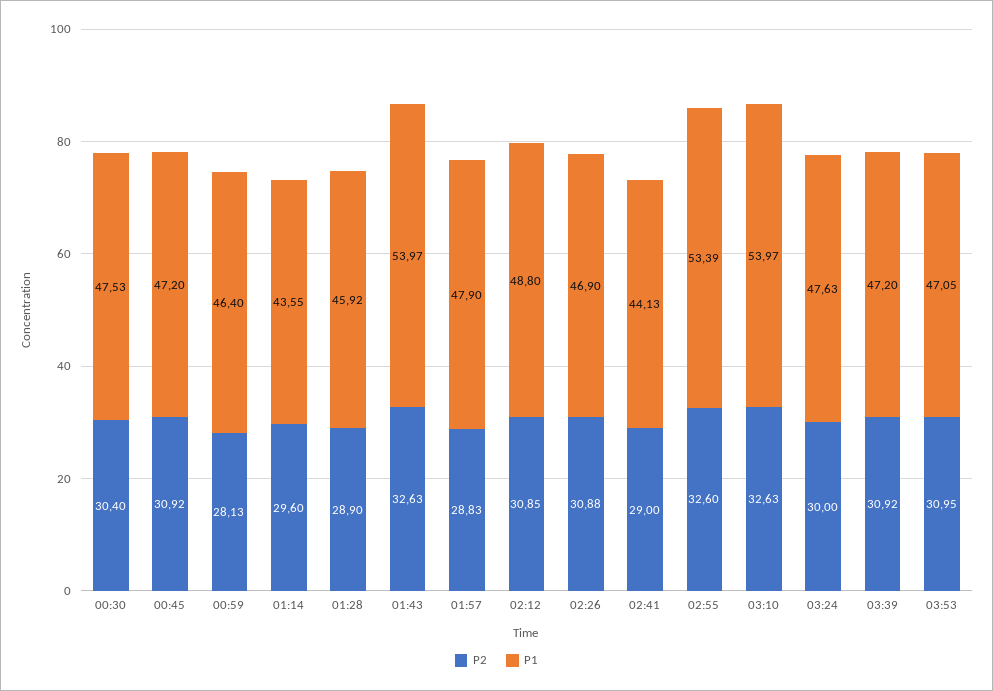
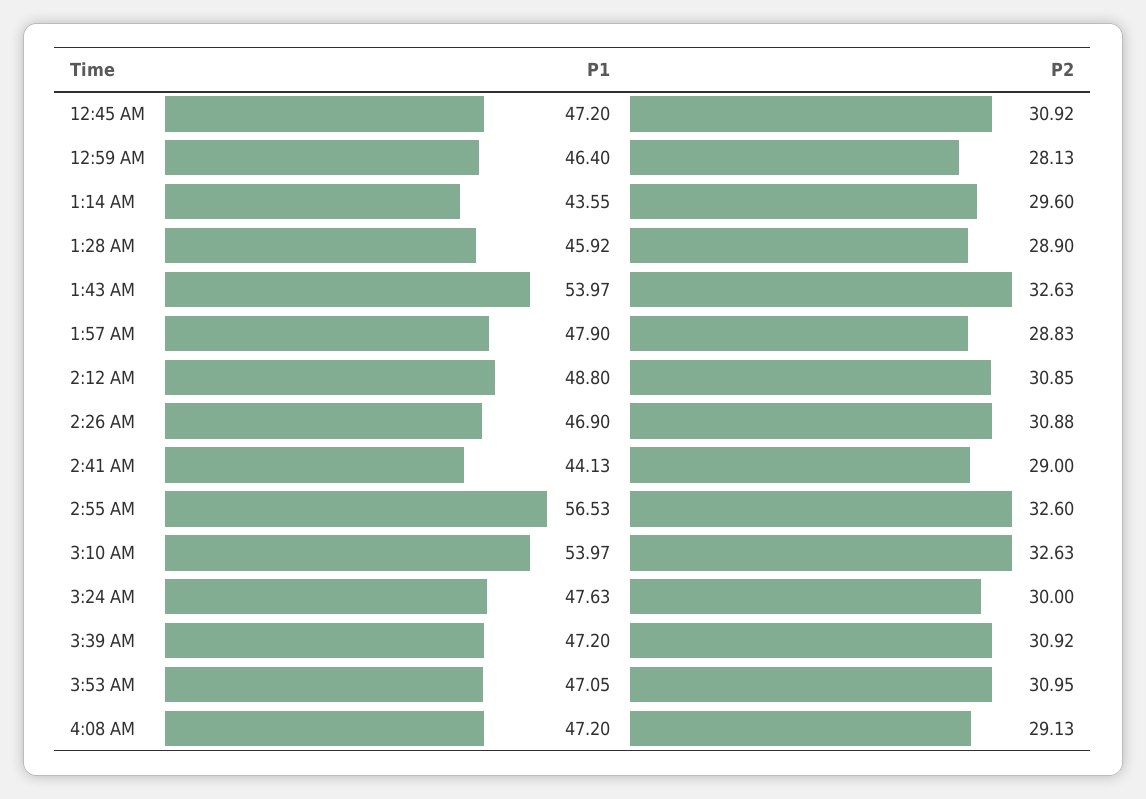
P2, 00:30: 30.4 -> none
P1, 00:30: 47.53 -> none
P1, 02:55: 53.39 -> 56.53
P1, 4:08 AM: none -> 47.2
P2, 4:08 AM: none -> 29.13

